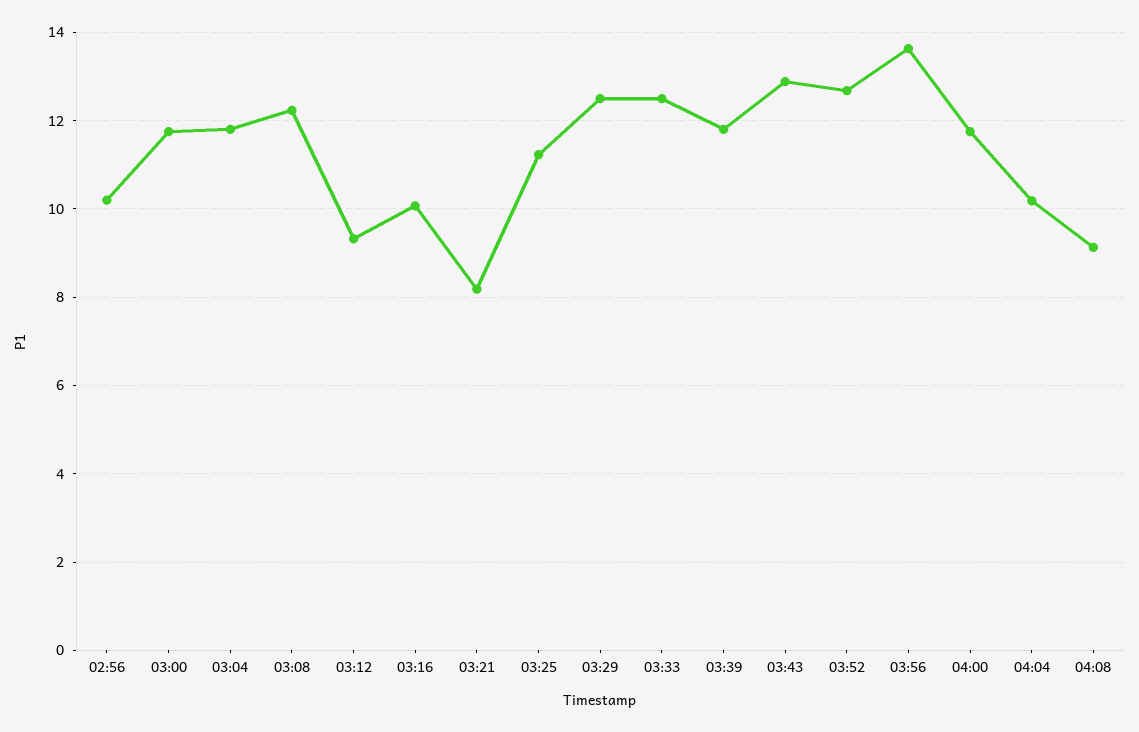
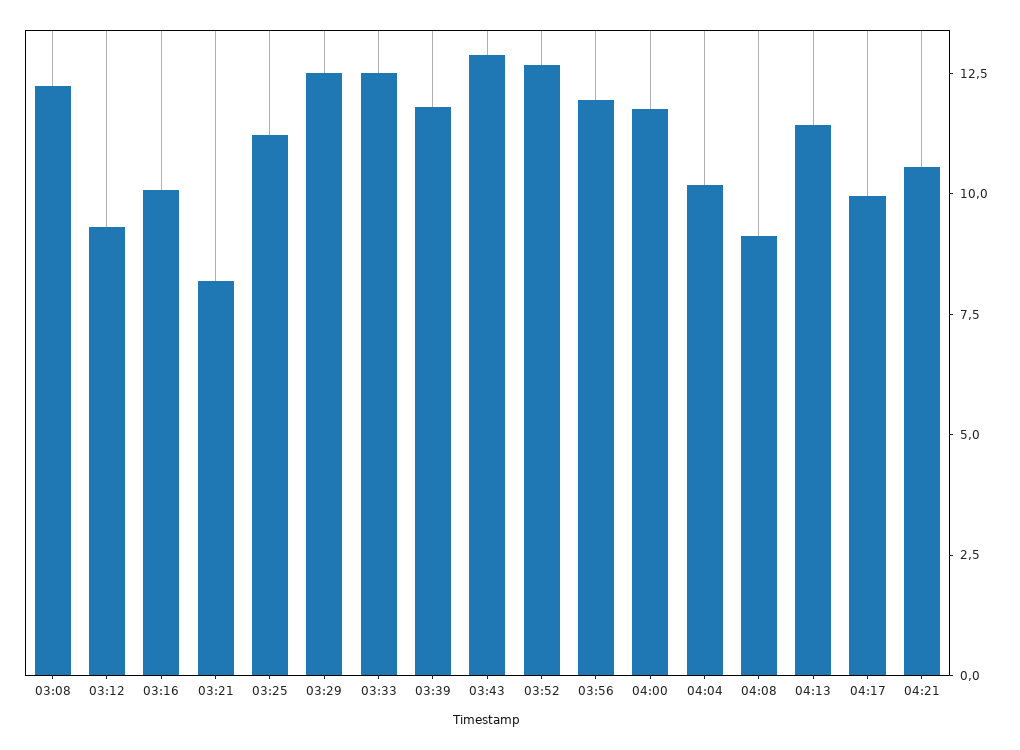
02:56: 10.2 -> none
03:00: 11.8 -> none
03:04: 11.8 -> none
03:56: 13.6 -> 12
04:13: none -> 11.5
04:17: none -> 10
04:21: none -> 10.5

